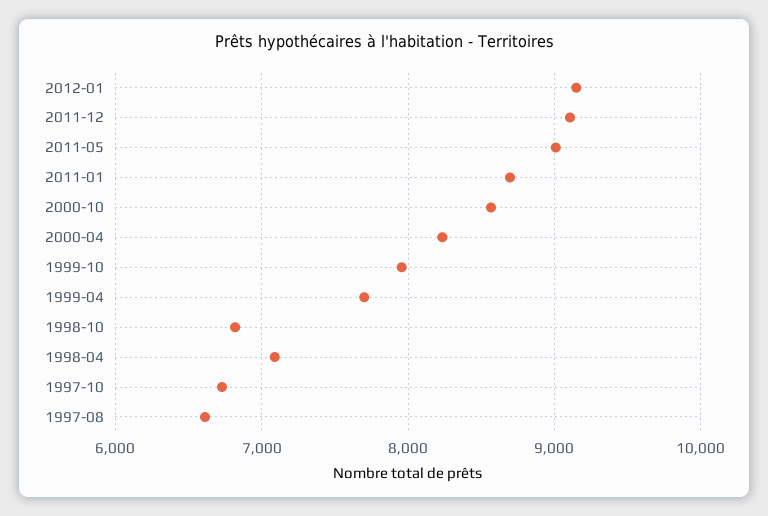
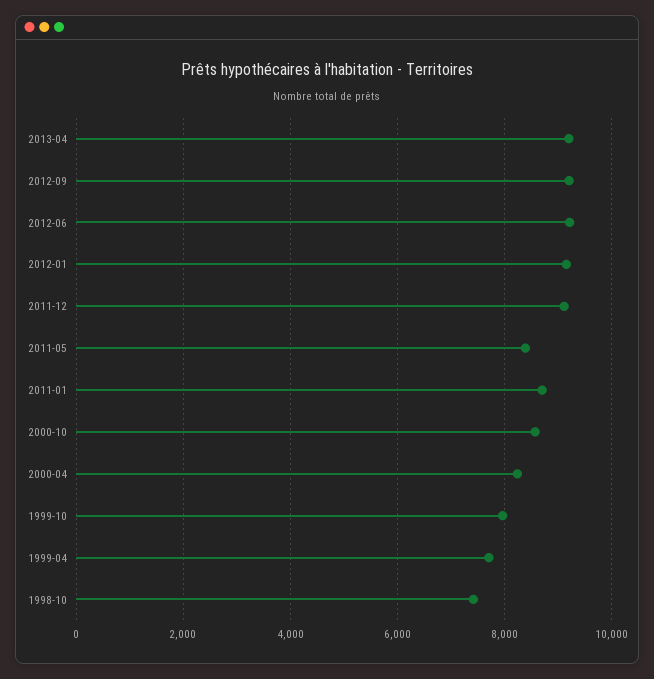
2011-05: 9000 -> 8400
1998-10: 6800 -> 7400
1998-04: 7100 -> none
1997-10: 6700 -> none
1997-08: 6600 -> none
2013-04: none -> 9200
2012-09: none -> 9200
2012-06: none -> 9200

